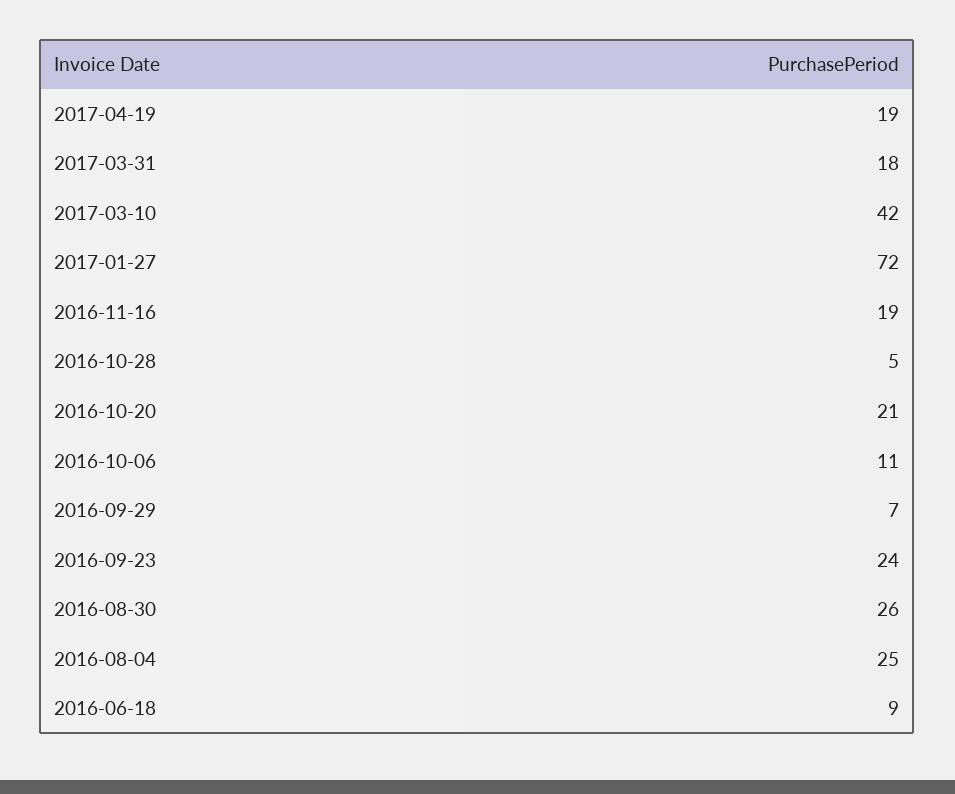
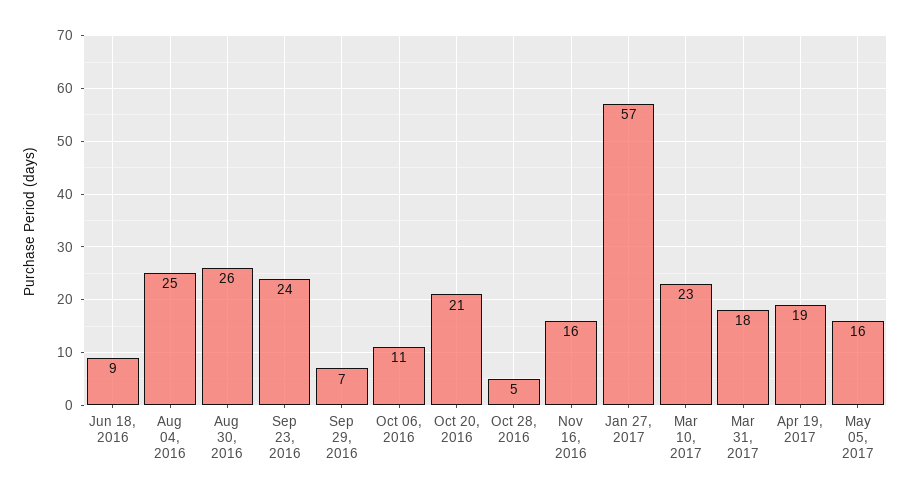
2017-03-10: 42 -> 23
2017-01-27: 72 -> 57
2016-11-16: 19 -> 16
May 05, 2017: none -> 16

